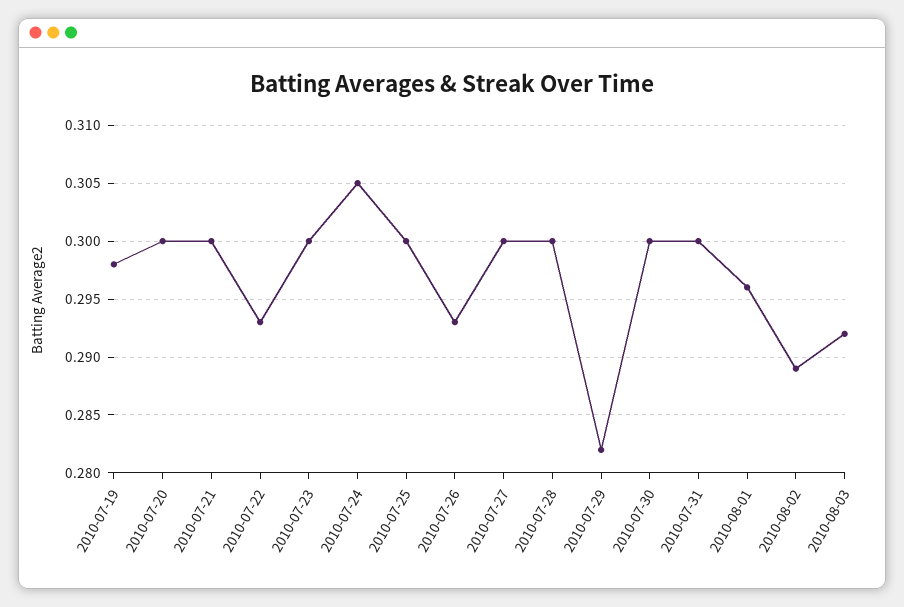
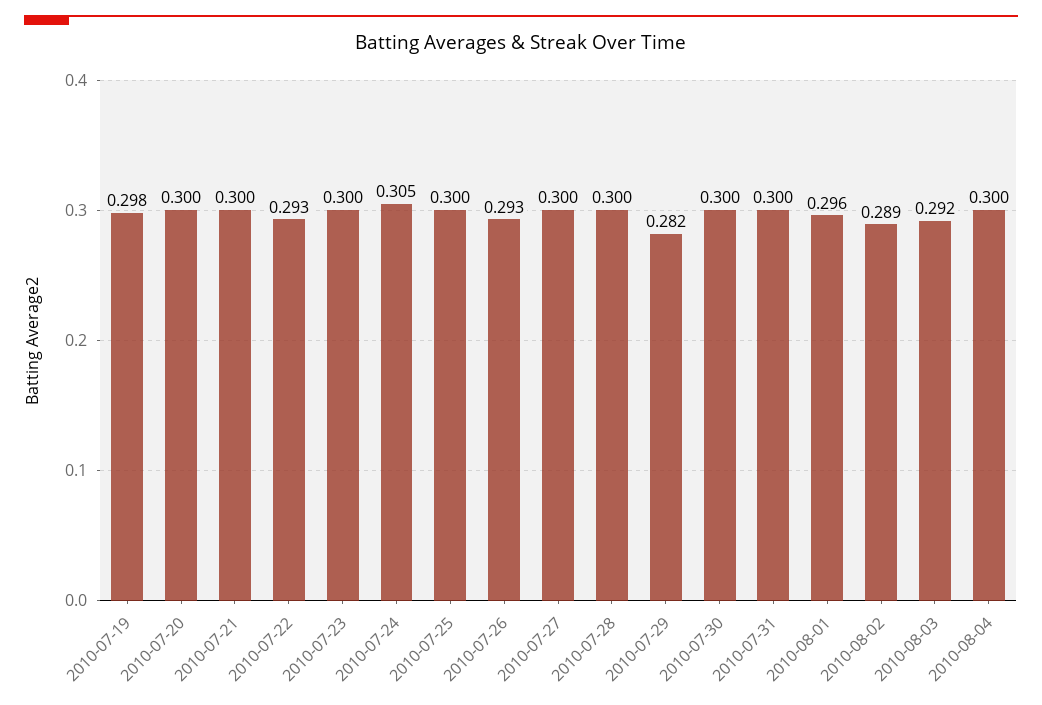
2010-08-04: none -> 0.3

